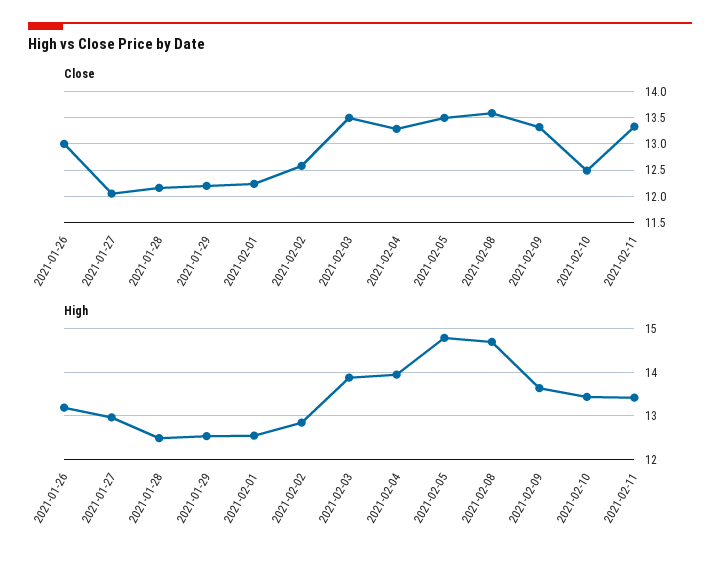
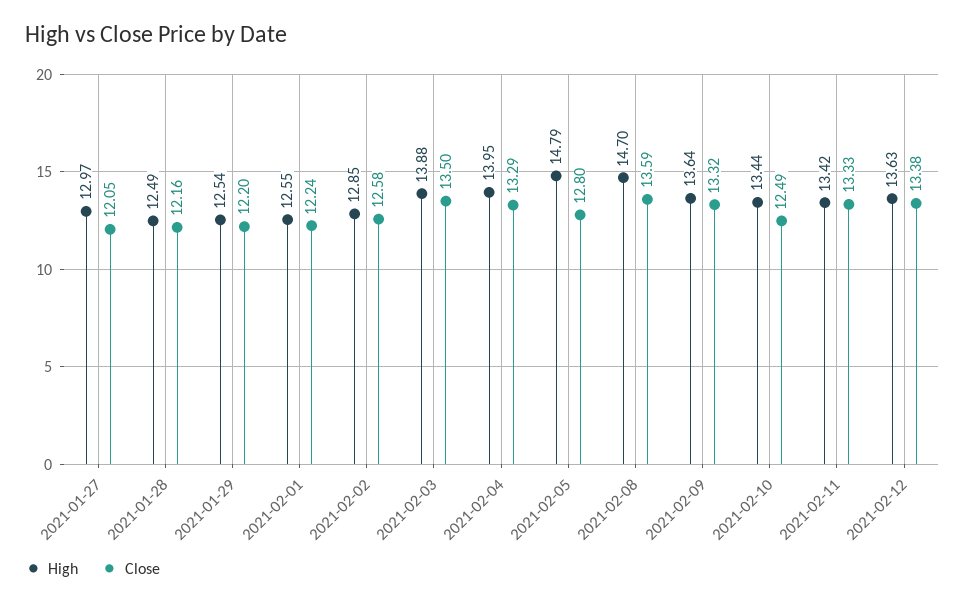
Close, 2021-01-26: 13 -> none
Close, 2021-02-05: 13.5 -> 12.8
High, 2021-01-26: 13.2 -> none
High, 2021-02-12: none -> 13.63
Close, 2021-02-12: none -> 13.38

